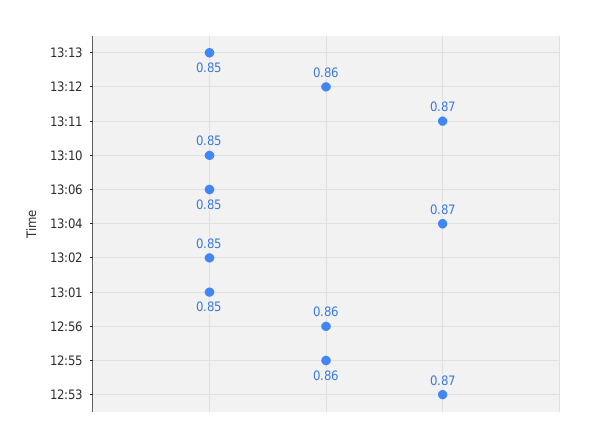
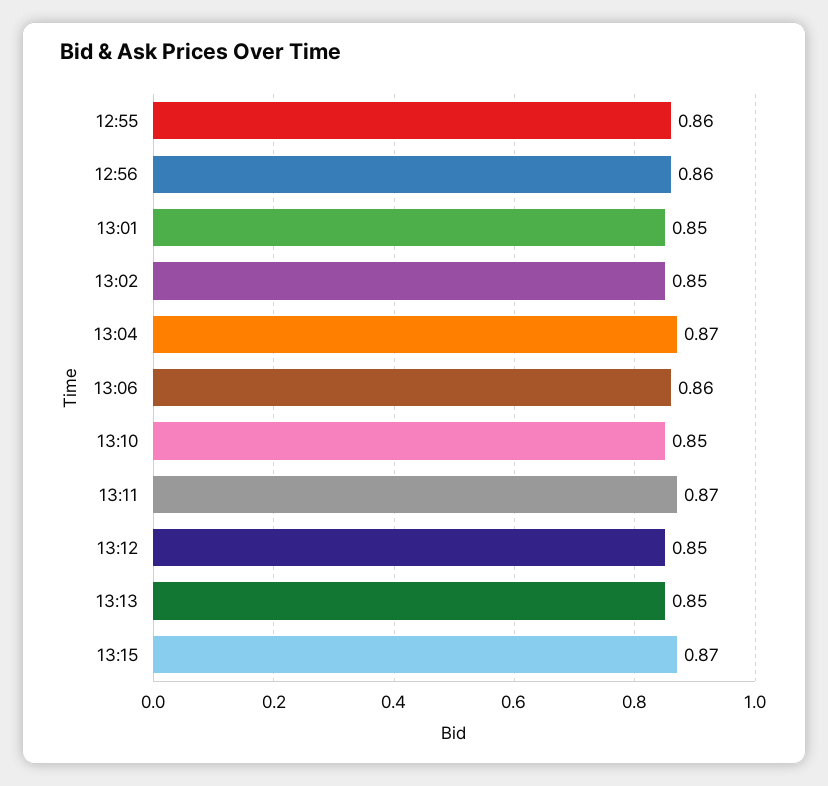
13:12: 0.86 -> 0.85
13:06: 0.85 -> 0.86
12:53: 0.87 -> none
13:15: none -> 0.87

